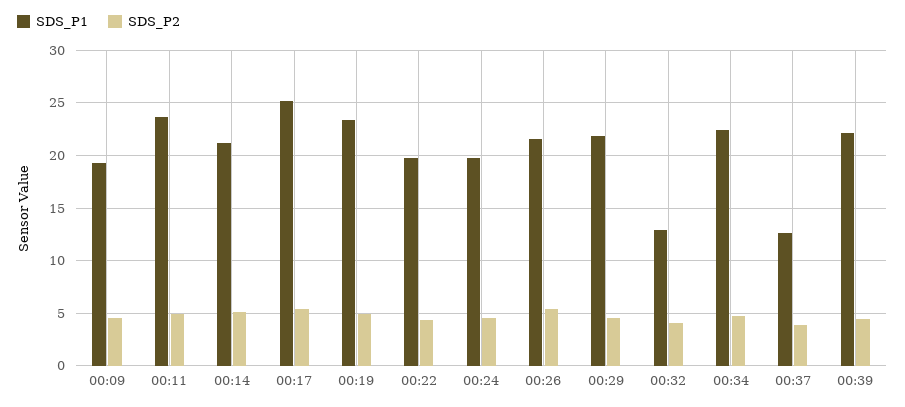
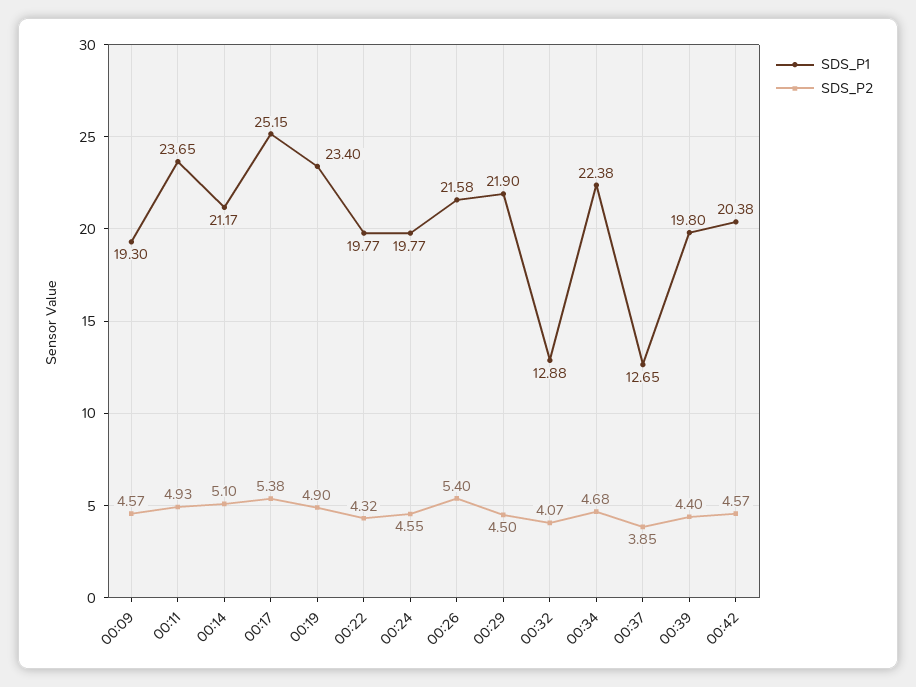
SDS_P1, 00:39: 22 -> 19.8
SDS_P1, 00:42: none -> 20.38
SDS_P2, 00:42: none -> 4.57

